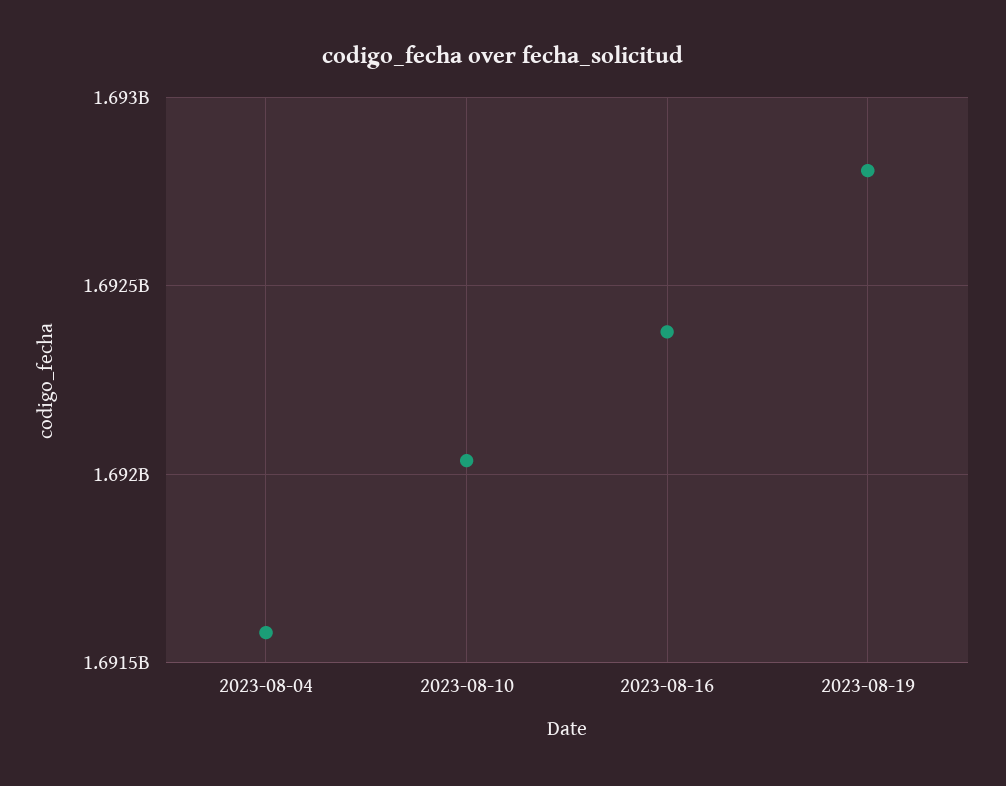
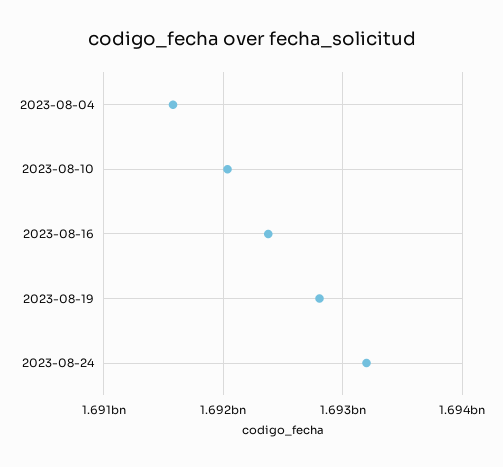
2023-08-24: none -> 1693200000

